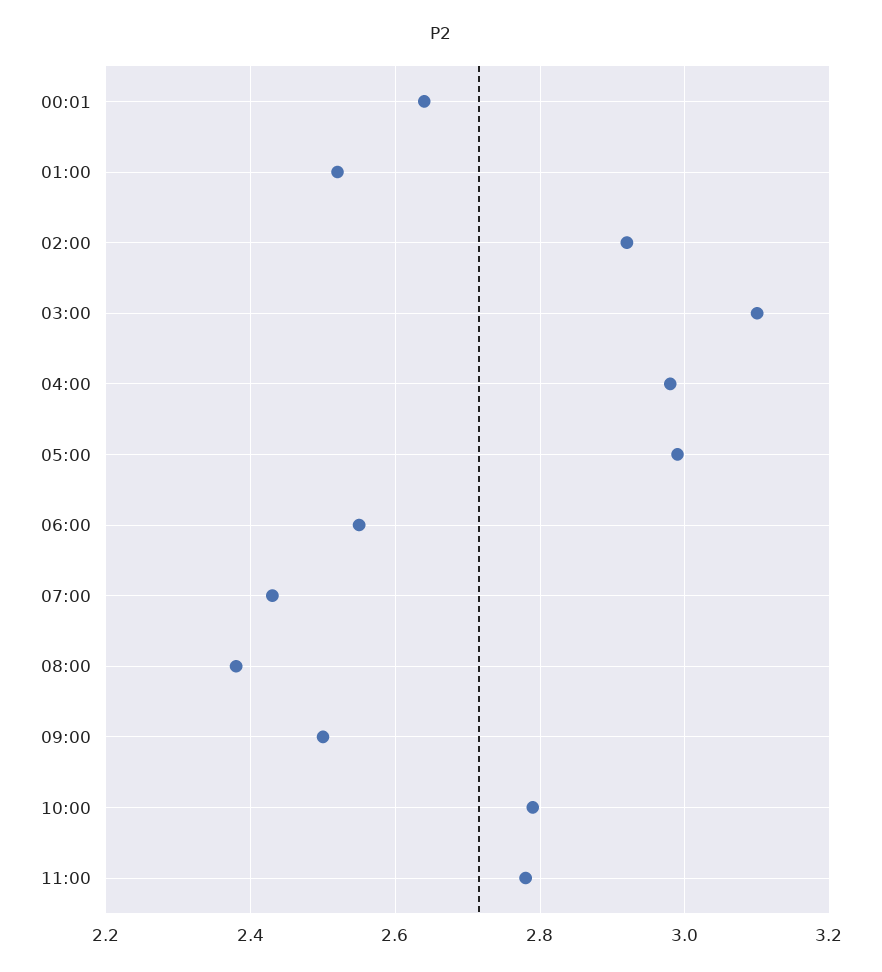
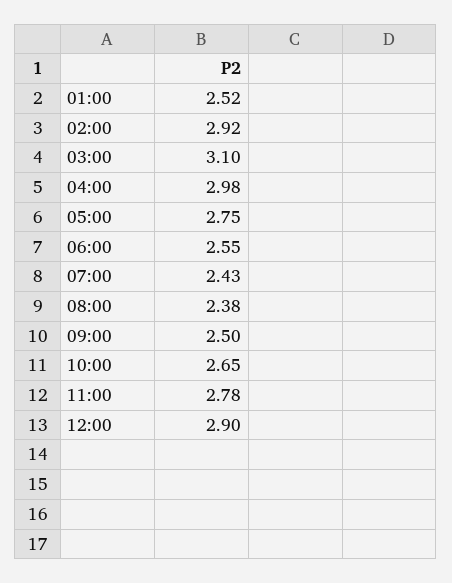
00:01: 2.65 -> none
05:00: 3 -> 2.75
10:00: 2.8 -> 2.65
12:00: none -> 2.9

